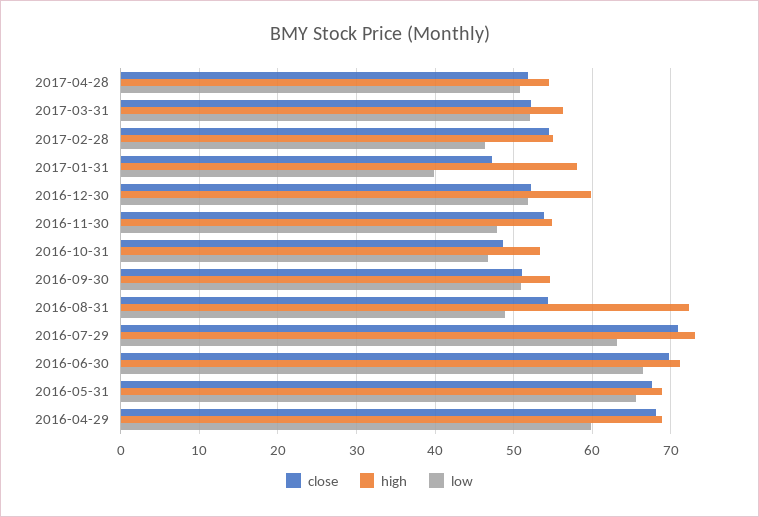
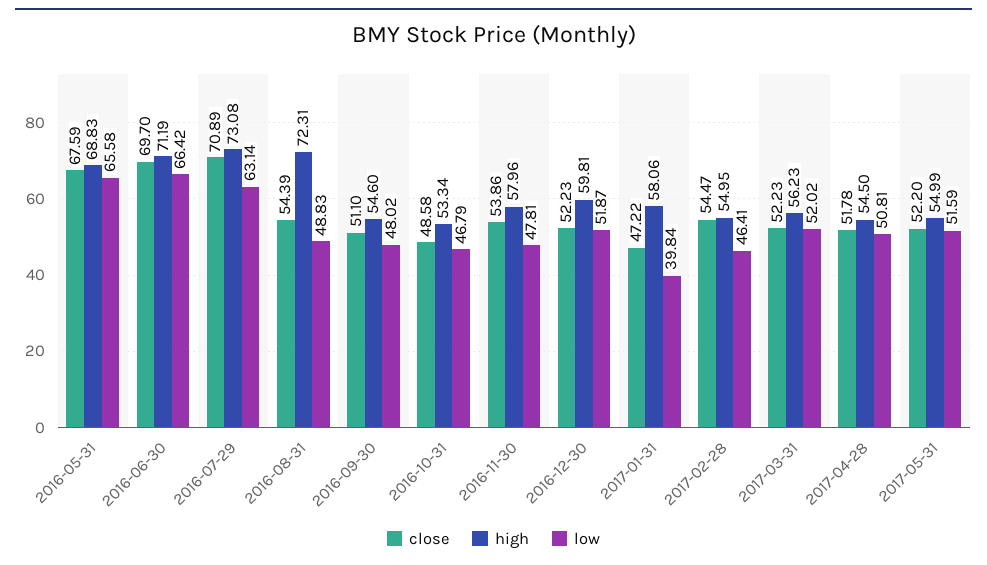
high, 2016-11-30: 55 -> 57.96
low, 2016-09-30: 51 -> 48.02
close, 2016-04-29: 68 -> none
high, 2016-04-29: 69 -> none
low, 2016-04-29: 60 -> none
close, 2017-05-31: none -> 52.2
high, 2017-05-31: none -> 54.99
low, 2017-05-31: none -> 51.59

